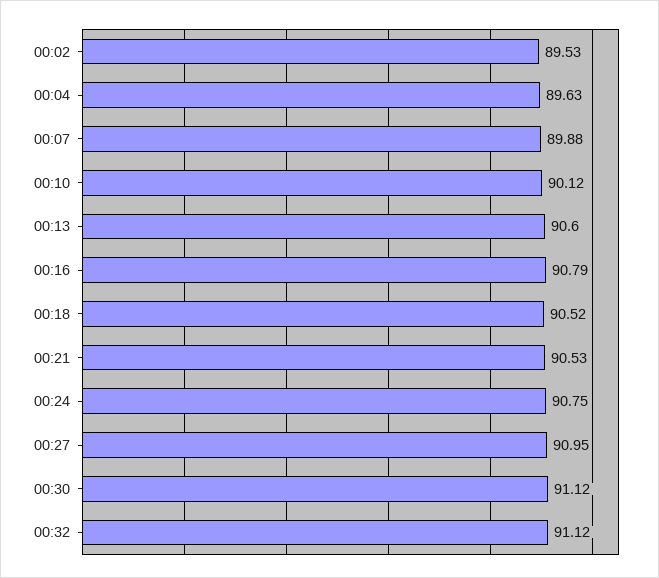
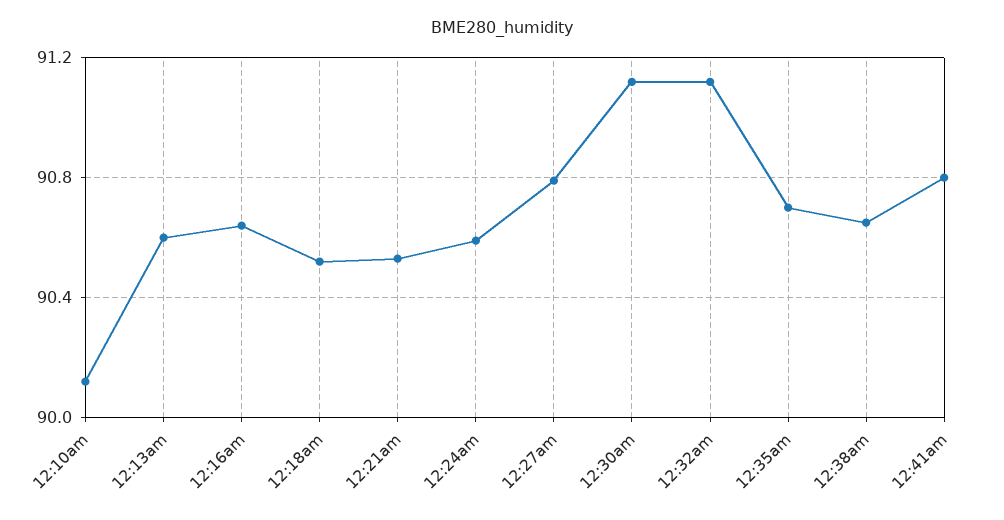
00:02: 89.53 -> none
00:04: 89.63 -> none
00:07: 89.88 -> none
00:16: 90.79 -> 90.65
00:24: 90.75 -> 90.6
00:27: 90.95 -> 90.8
12:35am: none -> 90.7
12:38am: none -> 90.65
12:41am: none -> 90.8

